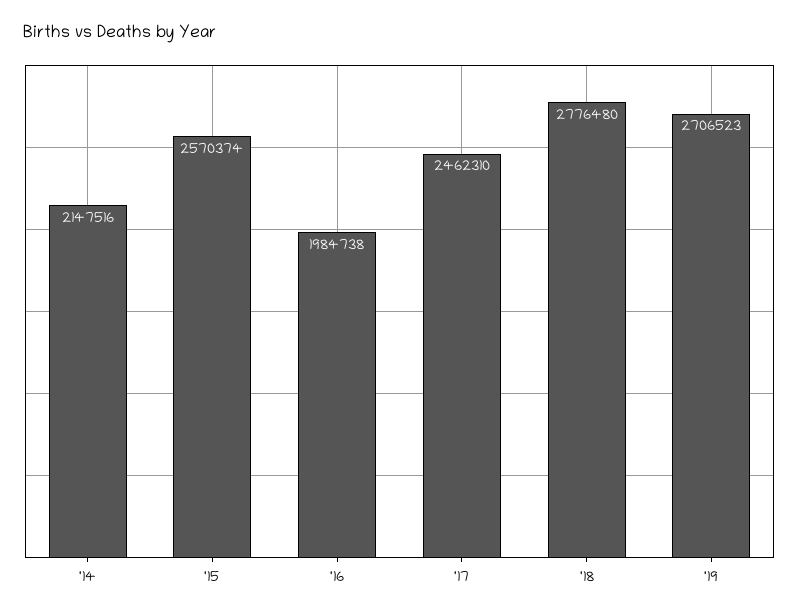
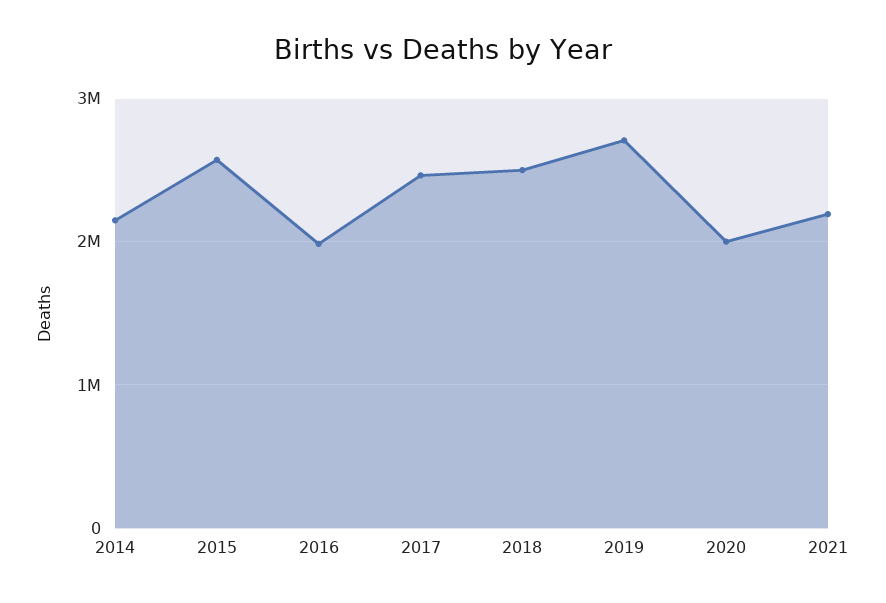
'18: 2776480 -> 2500000
2020: none -> 2000000
2021: none -> 2200000

